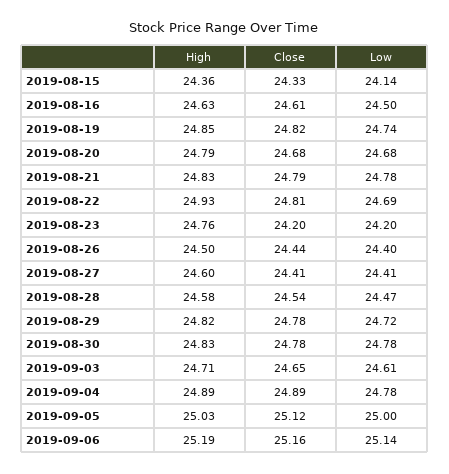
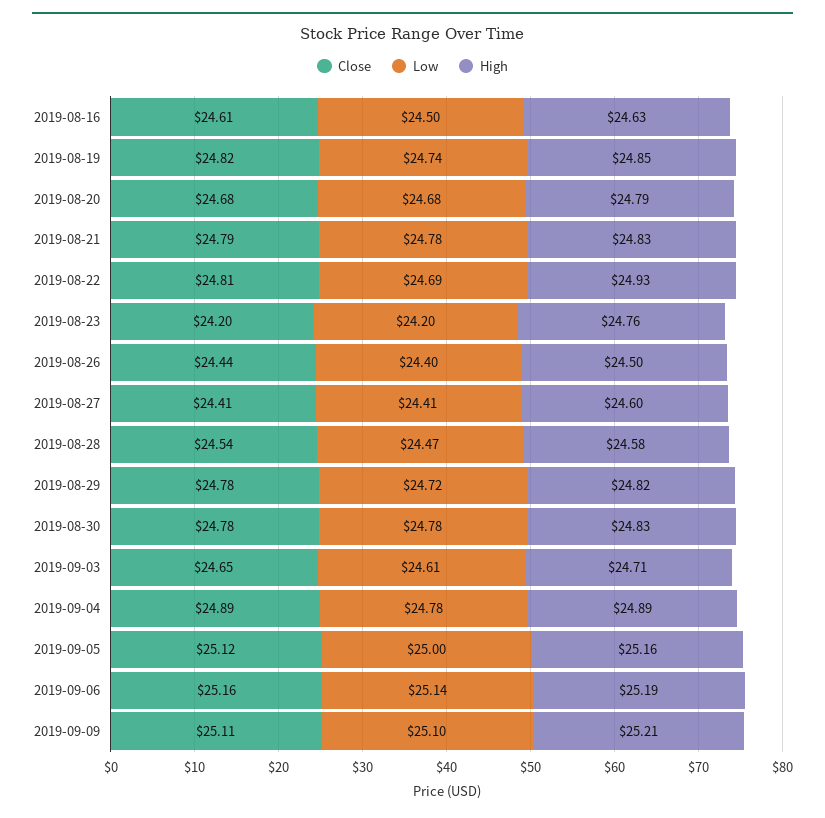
High, 2019-08-15: 24.36 -> none
Close, 2019-08-15: 24.33 -> none
Low, 2019-08-15: 24.14 -> none
High, 2019-09-05: 25.03 -> 25.16
Close, 2019-09-09: none -> 25.11
Low, 2019-09-09: none -> 25.1
High, 2019-09-09: none -> 25.21

